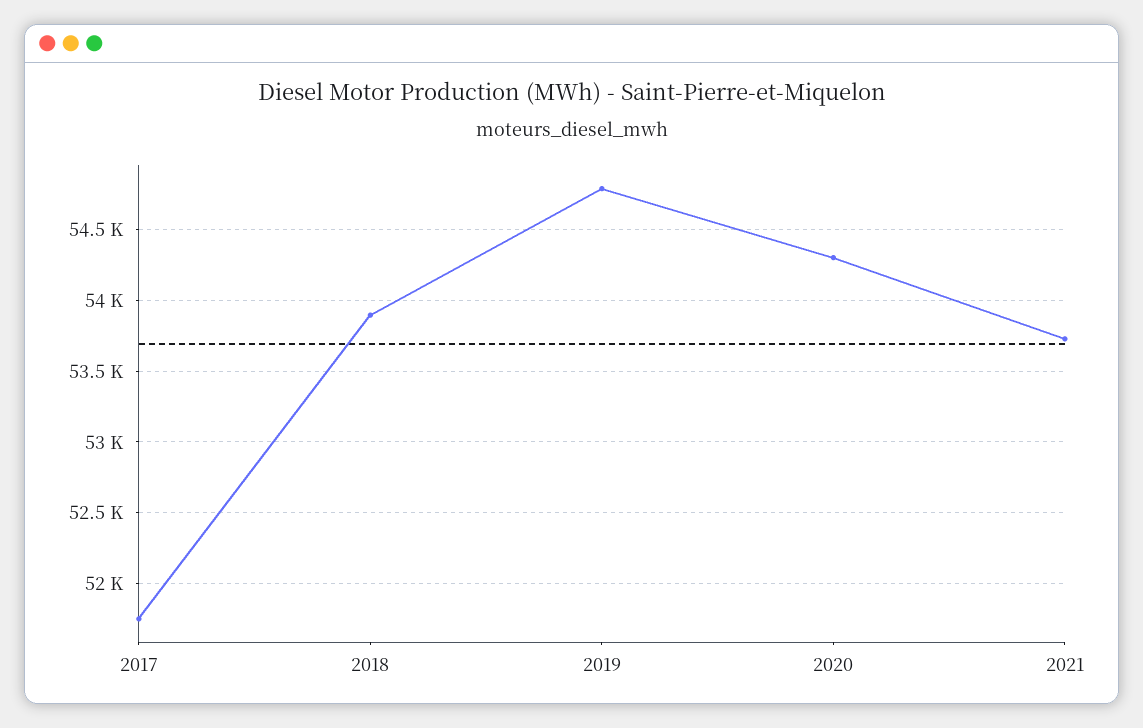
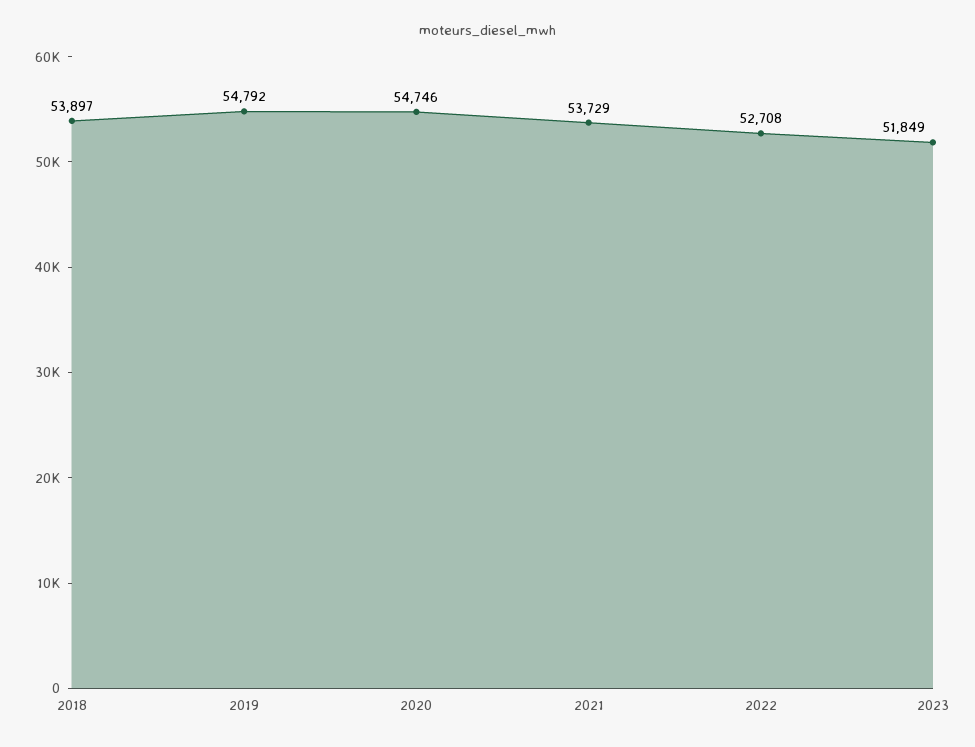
2017: 51750 -> none
2020: 54300 -> 54746
2022: none -> 52708
2023: none -> 51849

